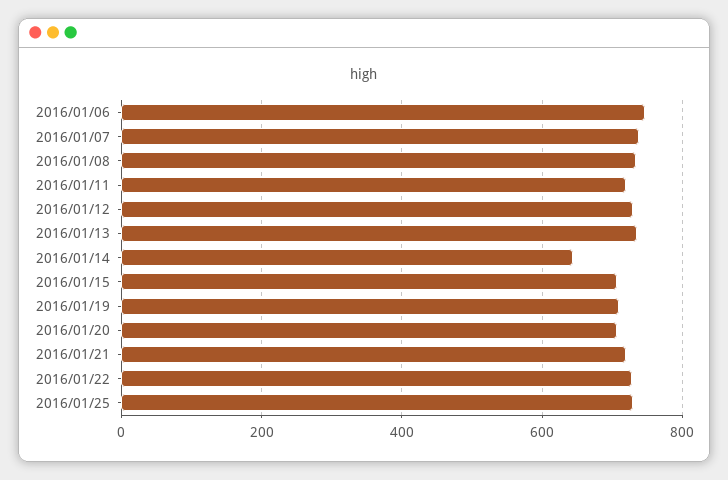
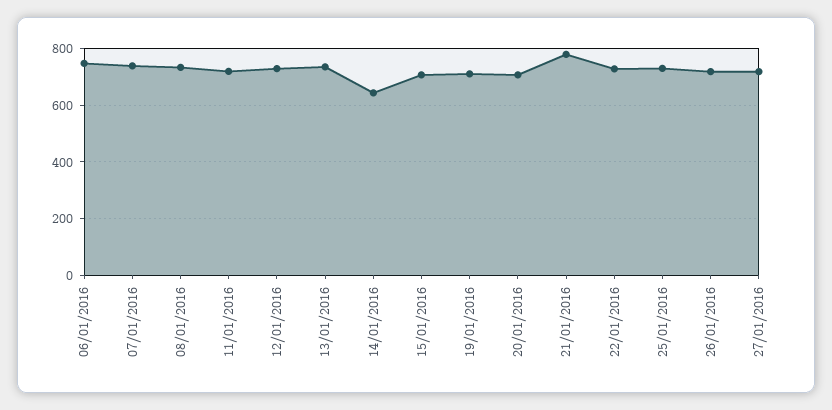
2016/01/21: 720 -> 775
26/01/2016: none -> 725
27/01/2016: none -> 725

